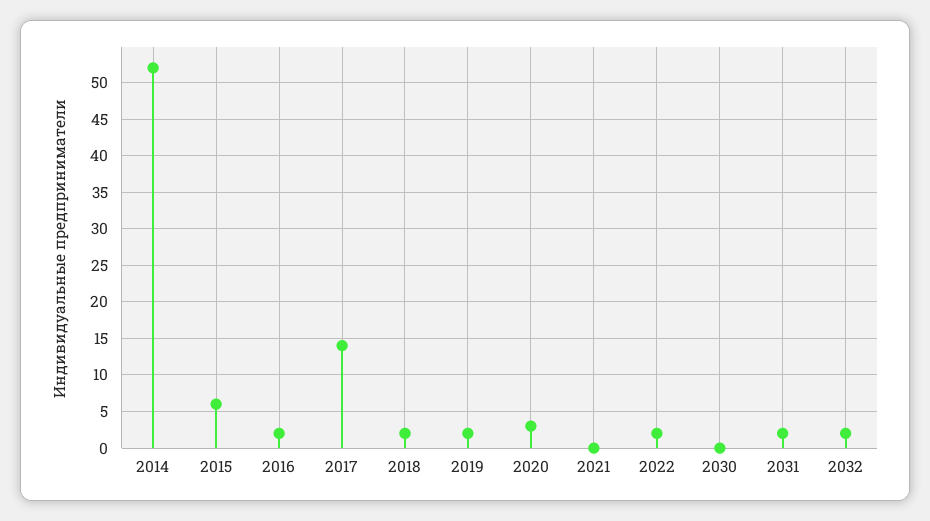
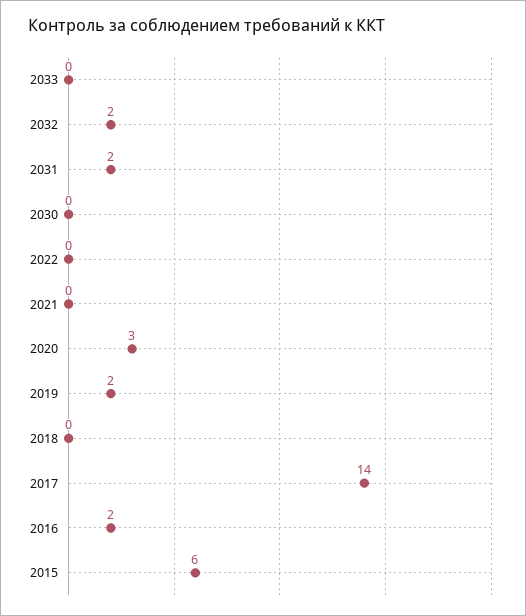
2014: 52 -> none
2018: 2 -> 0
2022: 2 -> 0
2033: none -> 0

